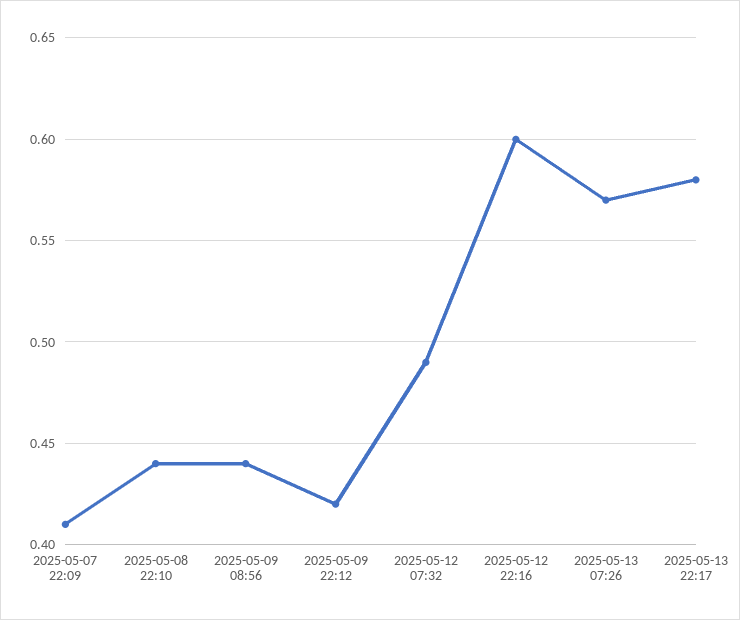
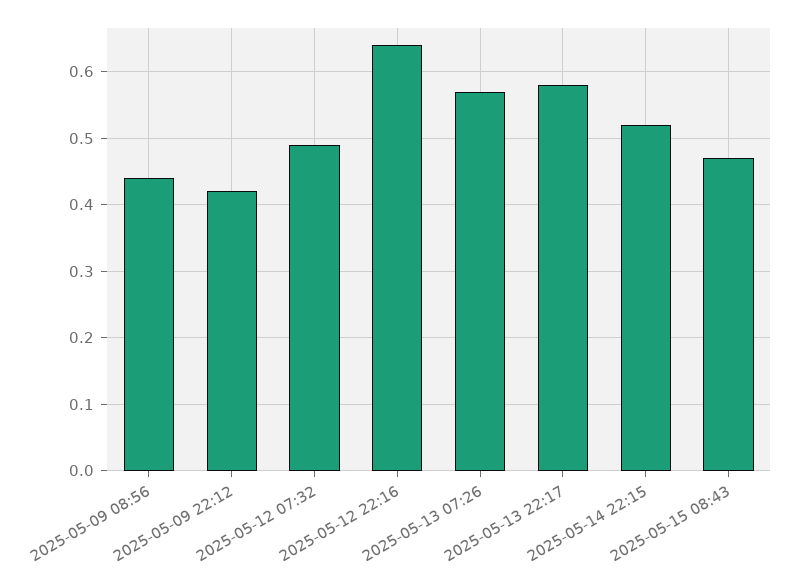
2025-05-07 22:09: 0.41 -> none
2025-05-08 22:10: 0.44 -> none
2025-05-12 22:16: 0.6 -> 0.64
2025-05-14 22:15: none -> 0.52
2025-05-15 08:43: none -> 0.47

